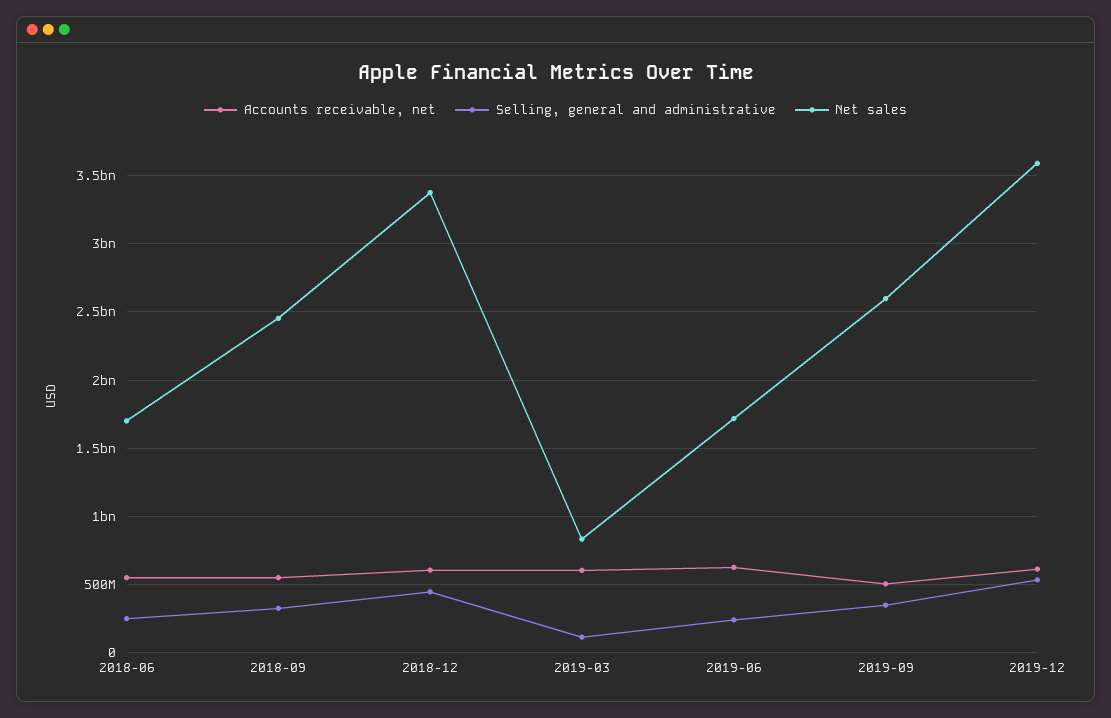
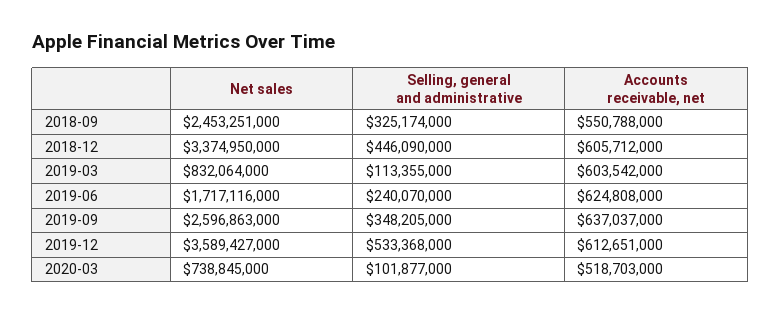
Accounts receivable, net, 2018-06: 550000000 -> none
Selling, general and administrative, 2018-06: 250000000 -> none
Net sales, 2018-06: 1700000000 -> none
Accounts receivable, net, 2019-09: 500000000 -> 637037000
Net sales, 2020-03: none -> 738845000
Selling, general and administrative, 2020-03: none -> 101877000
Accounts receivable, net, 2020-03: none -> 518703000

